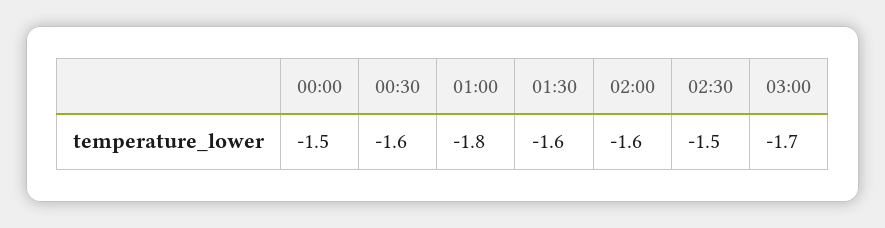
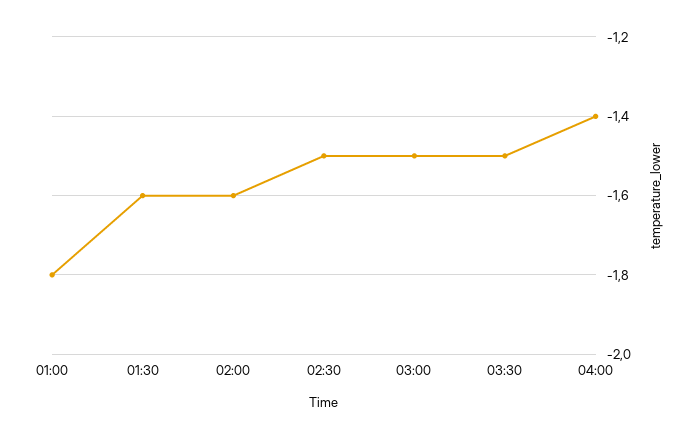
00:00: -1.5 -> none
00:30: -1.6 -> none
03:00: -1.7 -> -1.5
03:30: none -> -1.5
04:00: none -> -1.4

